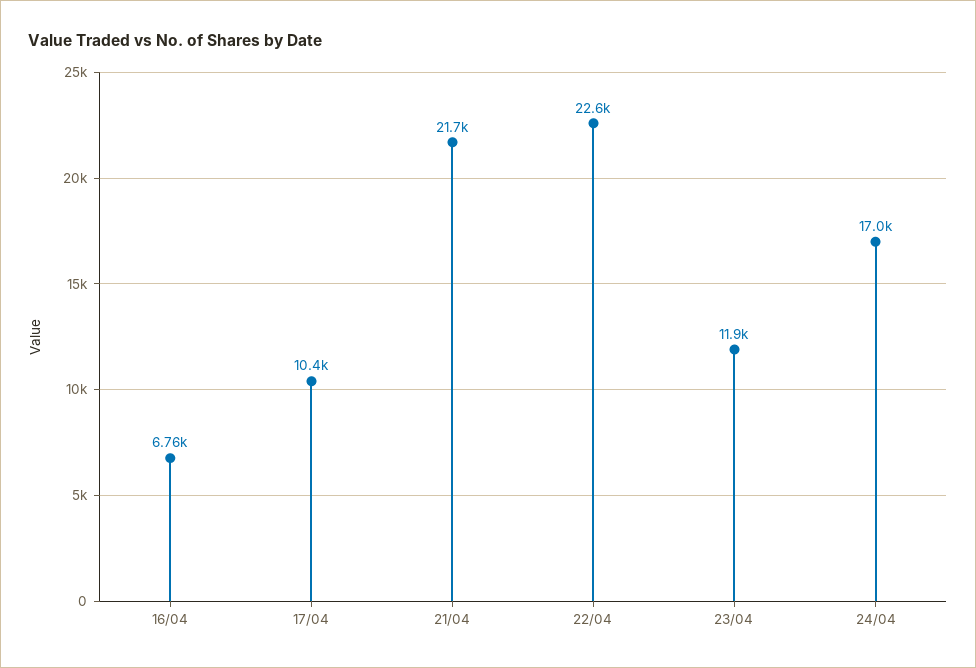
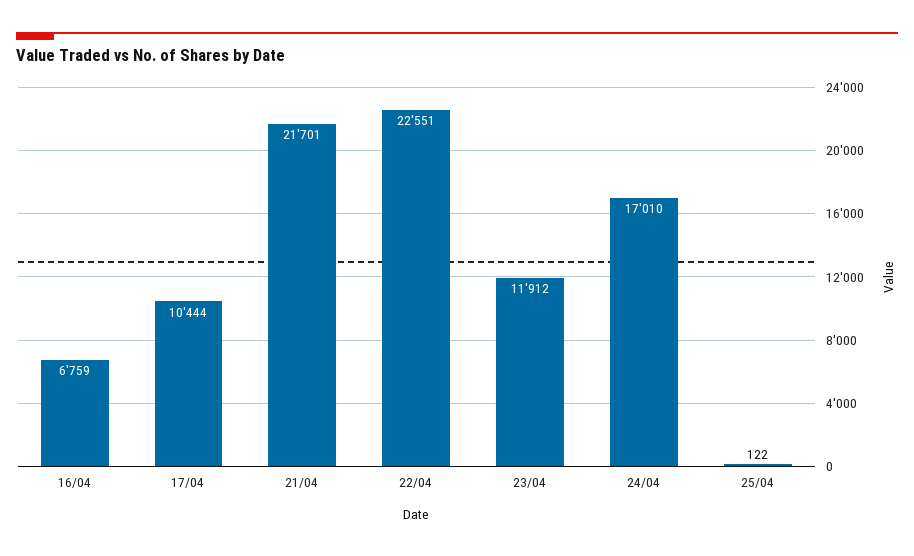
25/04: none -> 122

